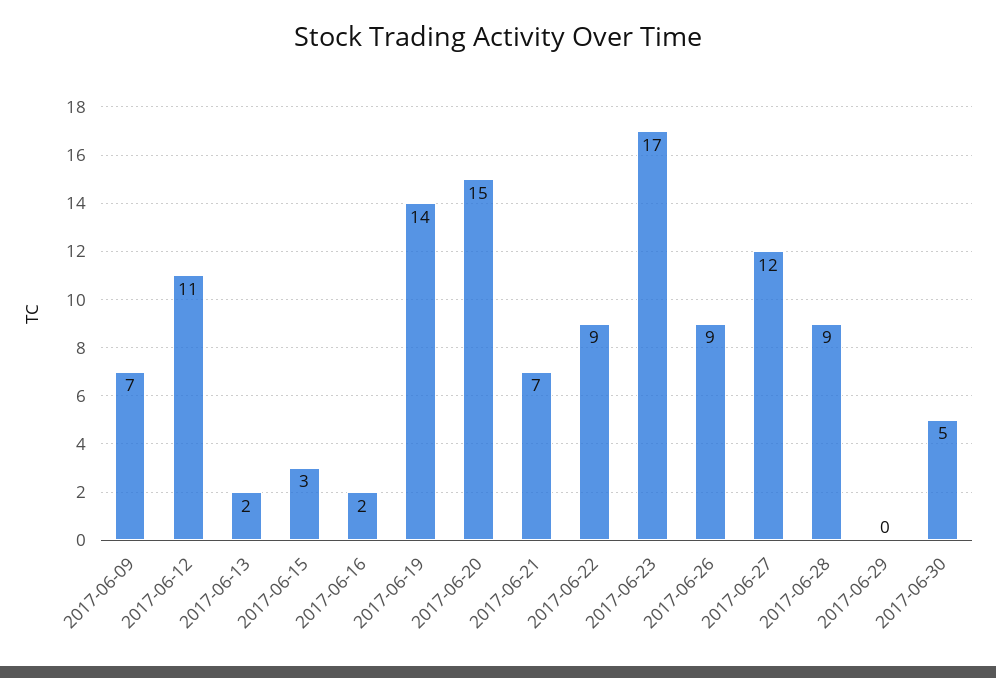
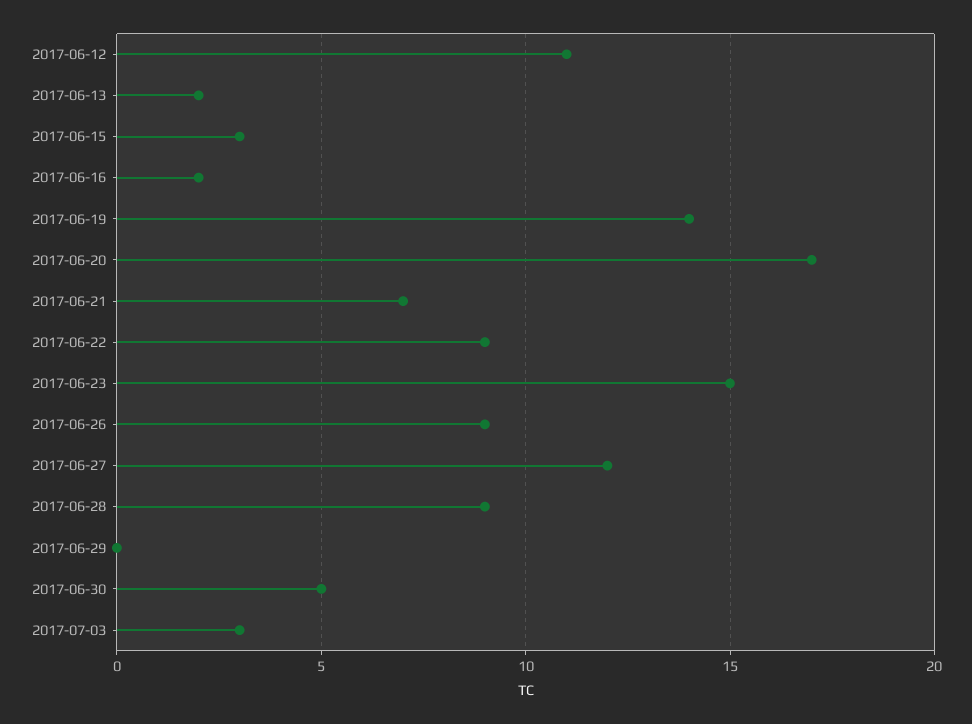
2017-06-09: 7 -> none
2017-06-20: 15 -> 17
2017-06-23: 17 -> 15
2017-07-03: none -> 3

